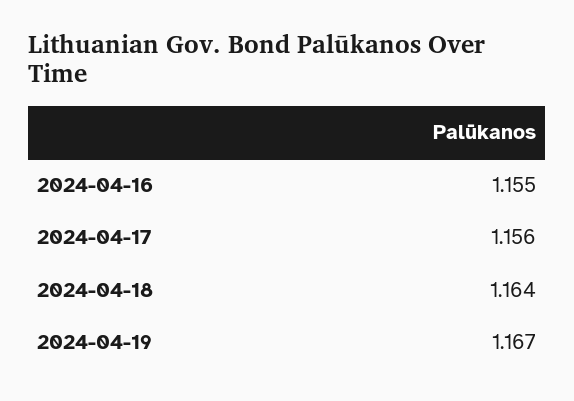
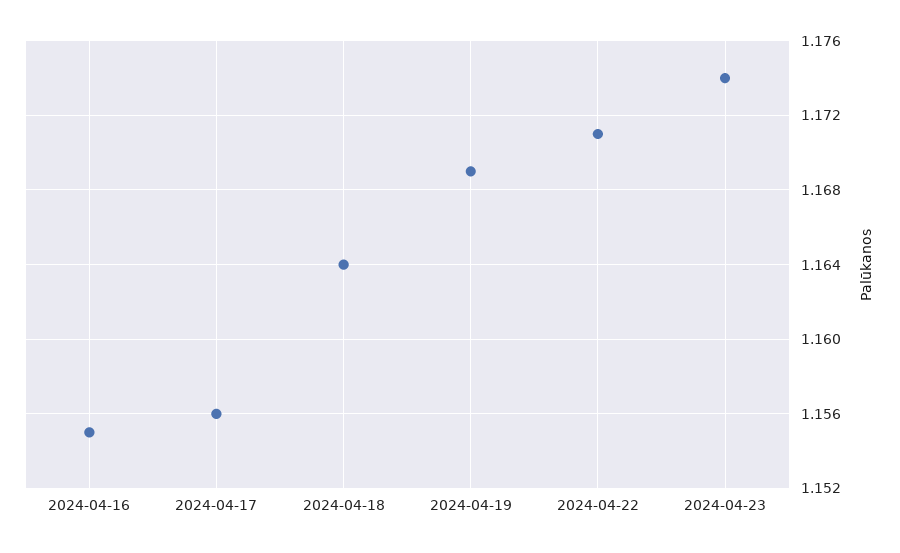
2024-04-19: 1.167 -> 1.169
2024-04-22: none -> 1.171
2024-04-23: none -> 1.174

